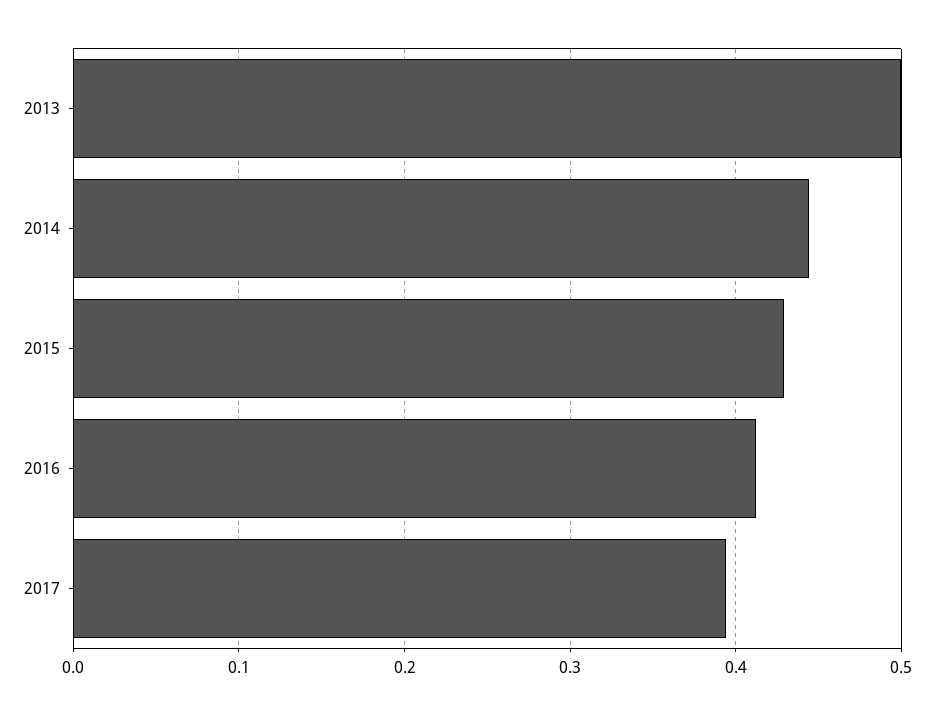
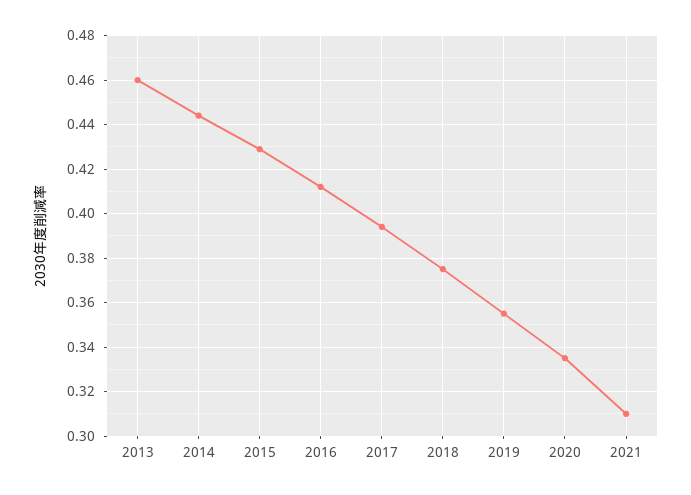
2013: 0.5 -> 0.46
2018: none -> 0.375
2019: none -> 0.355
2020: none -> 0.335
2021: none -> 0.31

